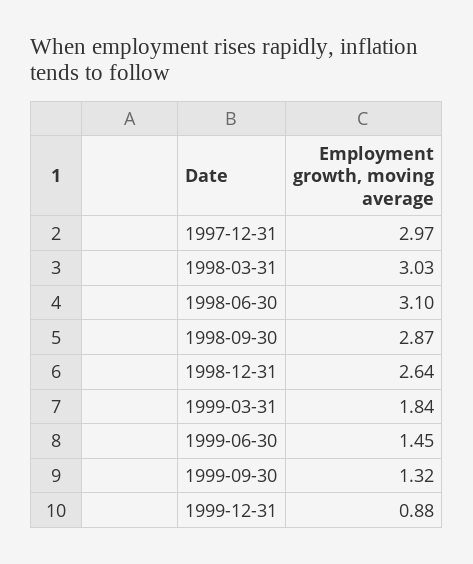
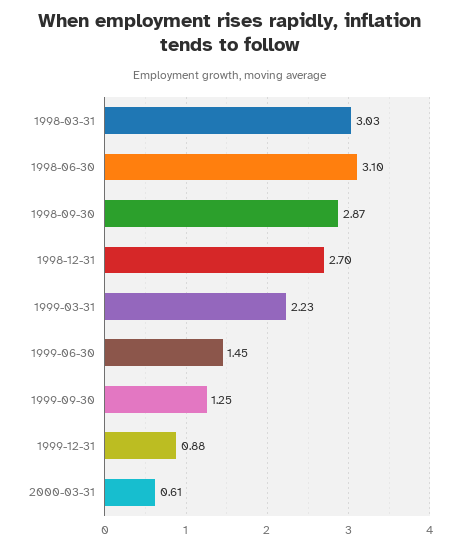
1997-12-31: 2.97 -> none
1998-12-31: 2.64 -> 2.7
1999-03-31: 1.84 -> 2.23
1999-09-30: 1.32 -> 1.25
2000-03-31: none -> 0.61

